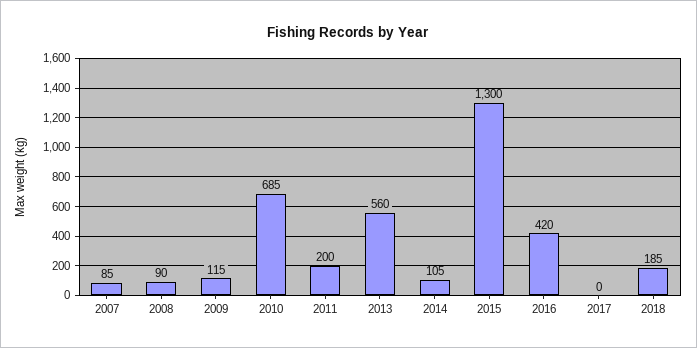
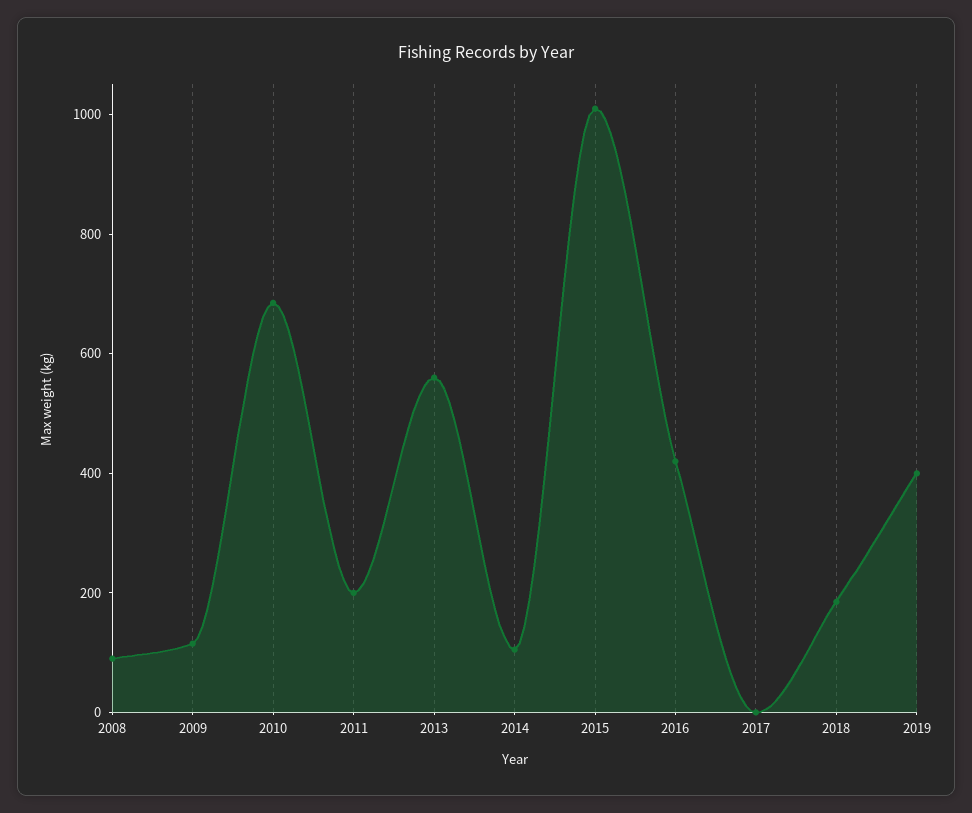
2007: 85 -> none
2015: 1300 -> 1000
2019: none -> 400

